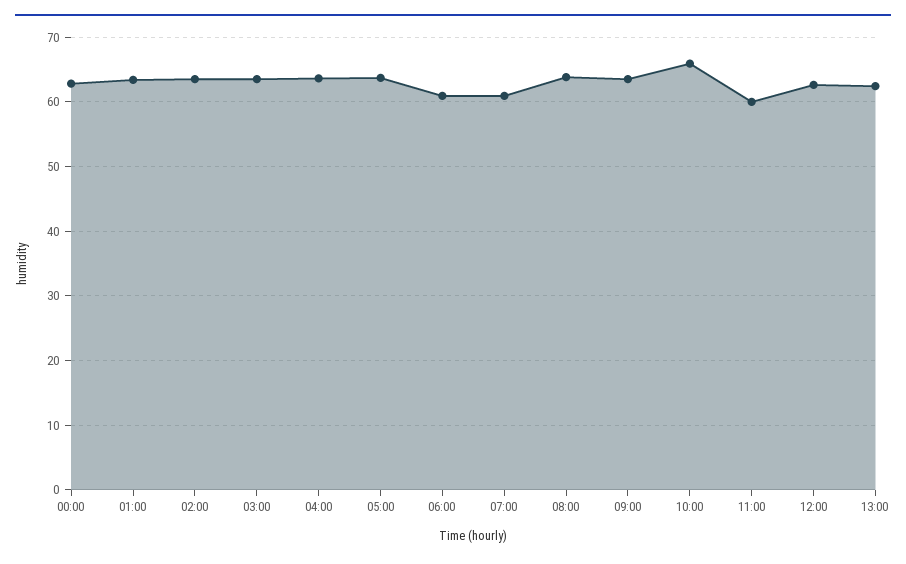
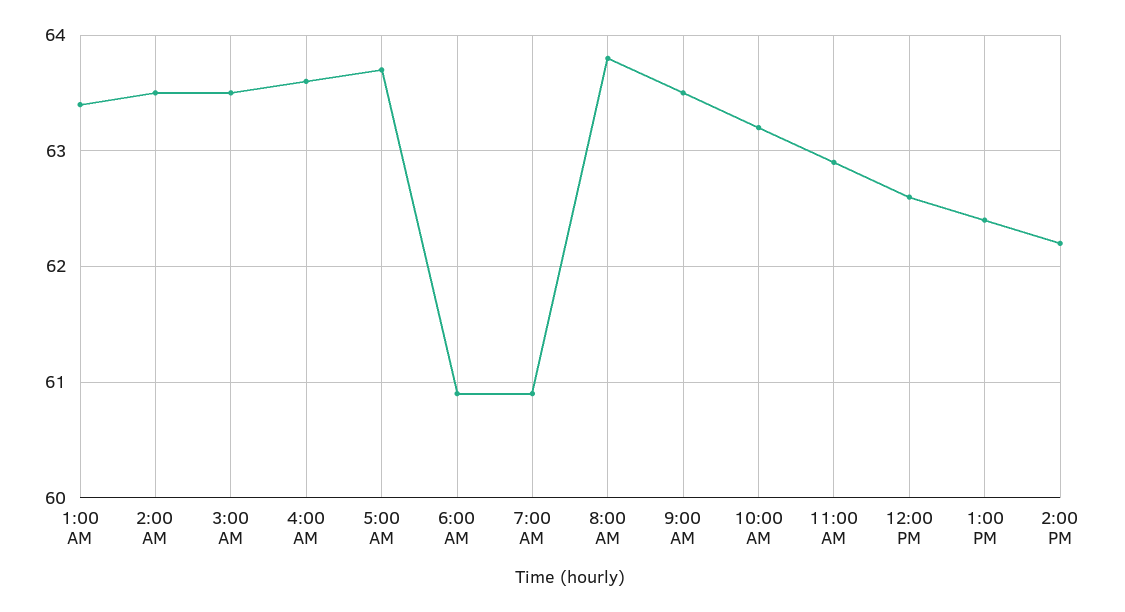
00:00: 63 -> none
10:00: 66 -> 63.2
11:00: 60 -> 62.9
2:00 PM: none -> 62.2

